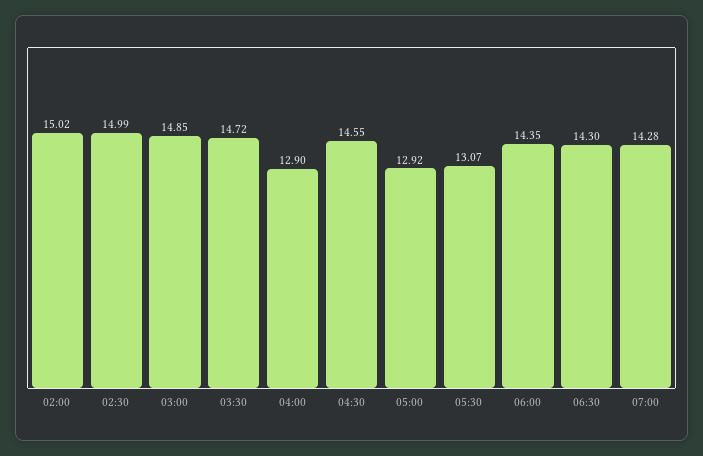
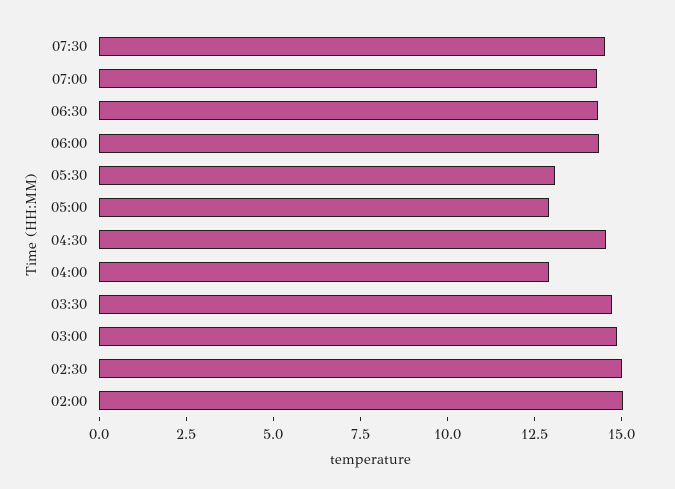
07:30: none -> 14.5

